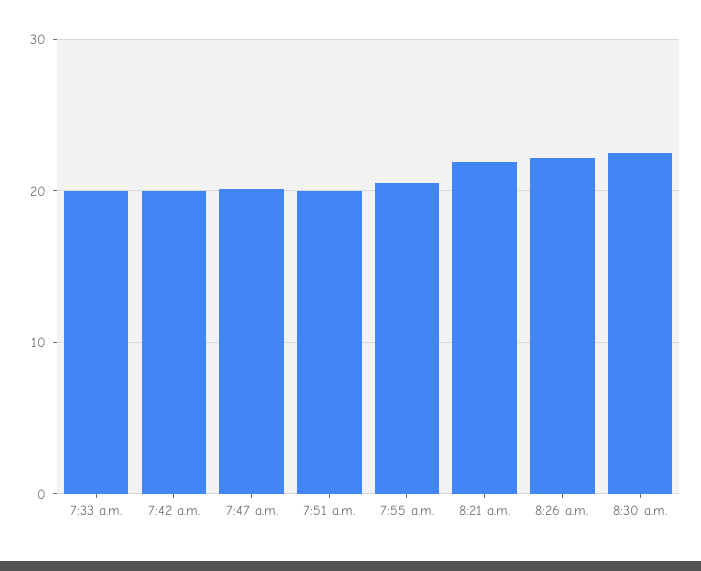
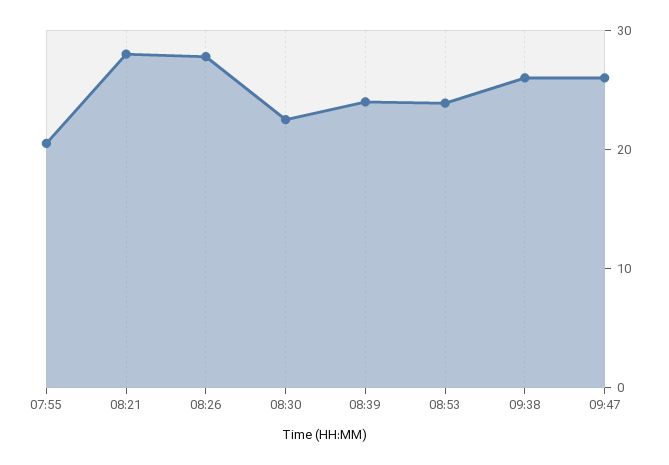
7:33 a.m.: 20 -> none
7:42 a.m.: 20 -> none
7:47 a.m.: 20 -> none
7:51 a.m.: 20 -> none
8:21 a.m.: 22 -> 28
8:26 a.m.: 22 -> 28
08:39: none -> 24
08:53: none -> 24
09:38: none -> 26
09:47: none -> 26

